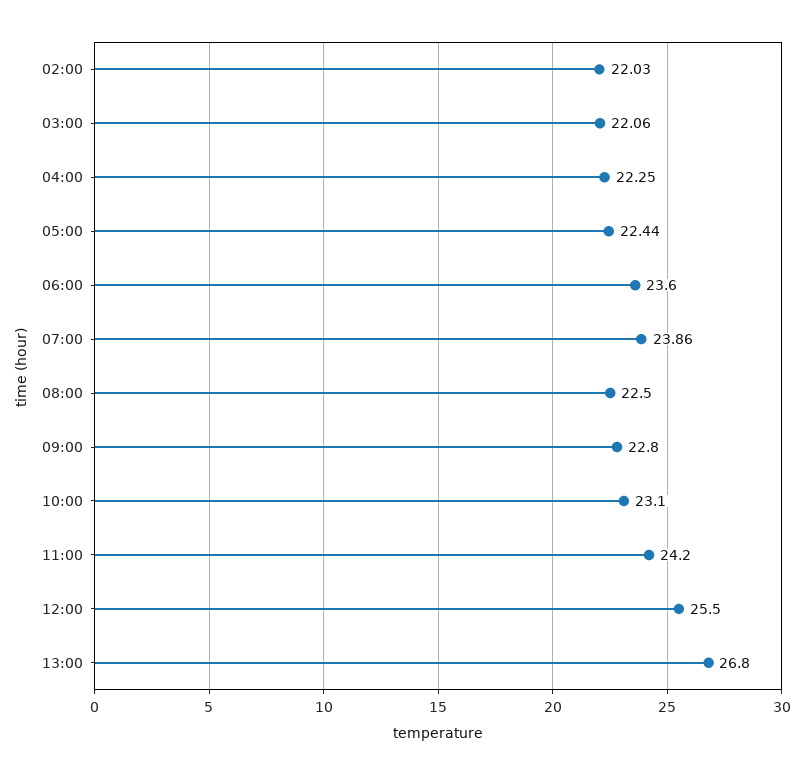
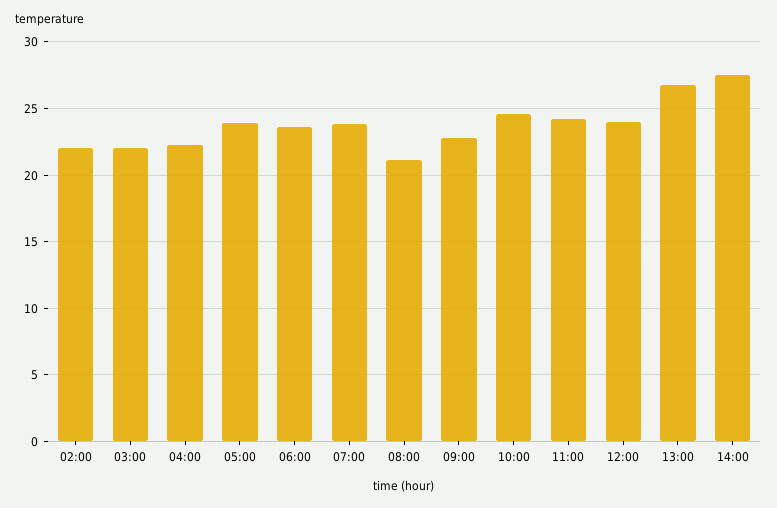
05:00: 22.44 -> 24
08:00: 22.5 -> 21
10:00: 23.1 -> 24.5
12:00: 25.5 -> 24
14:00: none -> 27.5

